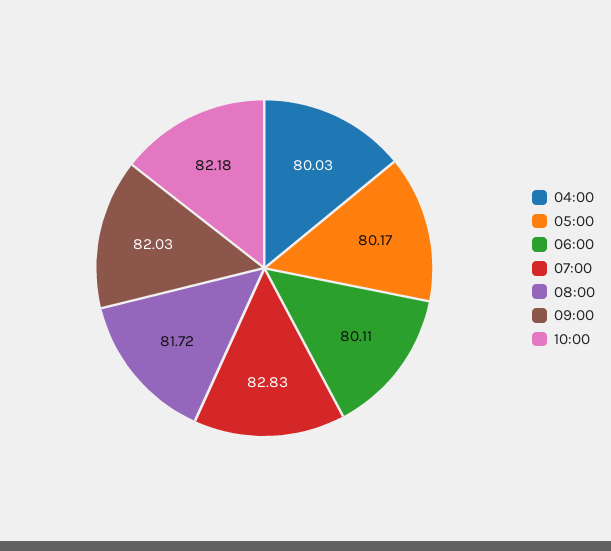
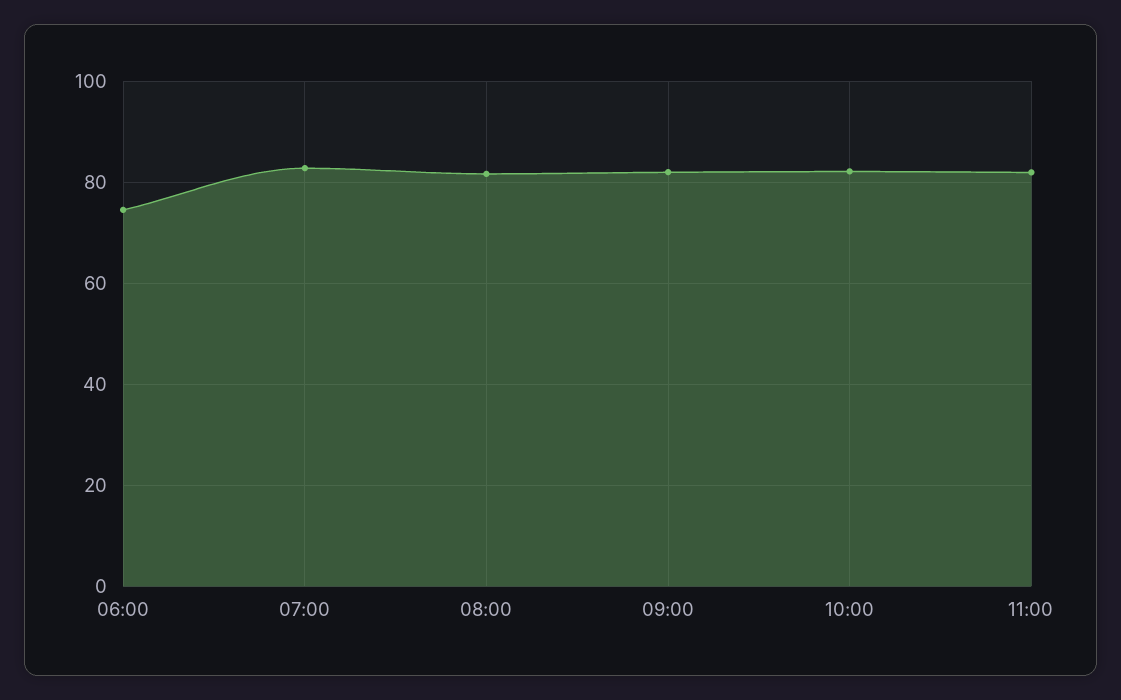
04:00: 80.03 -> none
05:00: 80.17 -> none
06:00: 80.11 -> 74
11:00: none -> 82

